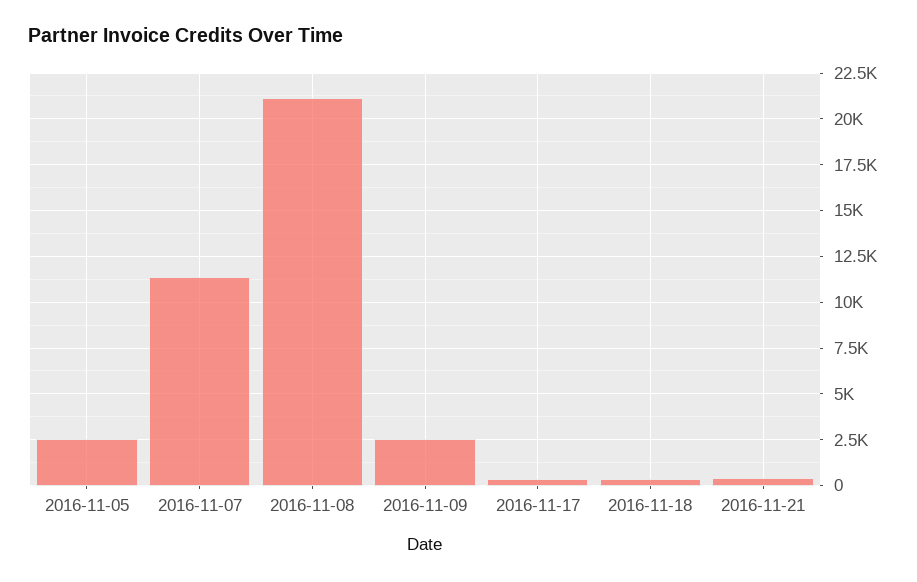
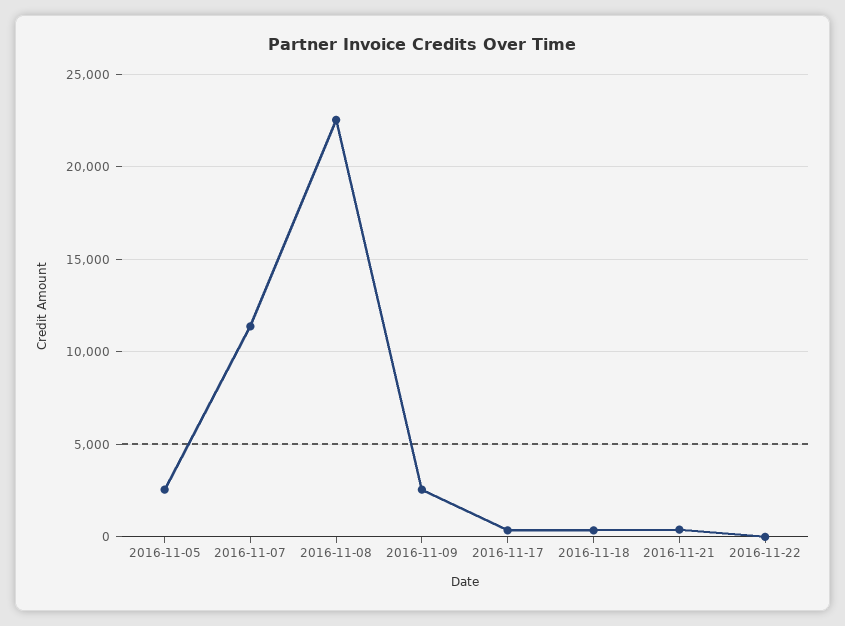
2016-11-08: 21000 -> 22500
2016-11-22: none -> 0

